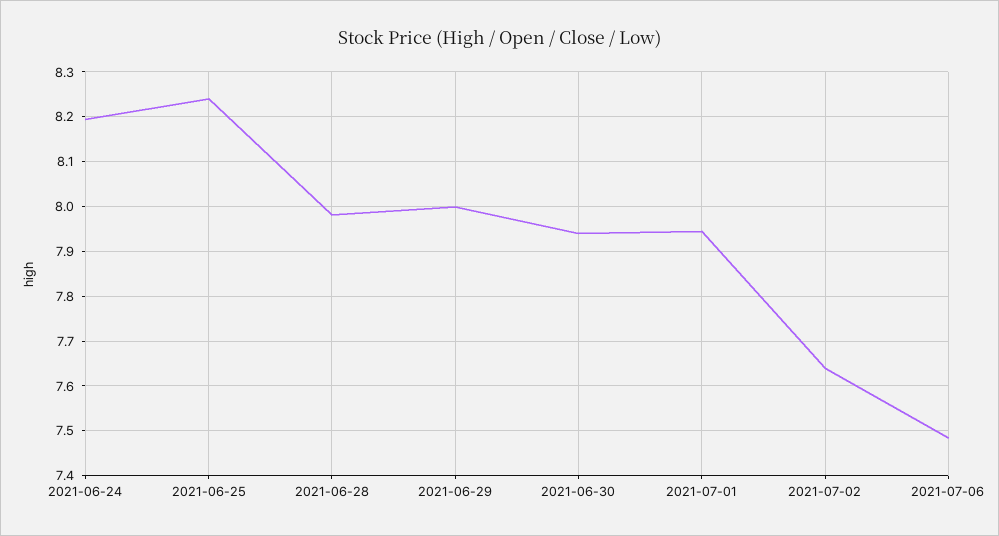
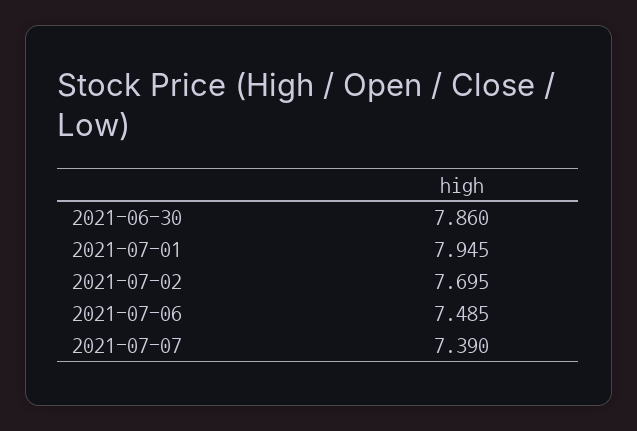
2021-06-24: 8.2 -> none
2021-06-25: 8.24 -> none
2021-06-28: 7.98 -> none
2021-06-29: 8 -> none
2021-06-30: 7.94 -> 7.86
2021-07-02: 7.64 -> 7.695
2021-07-07: none -> 7.39

